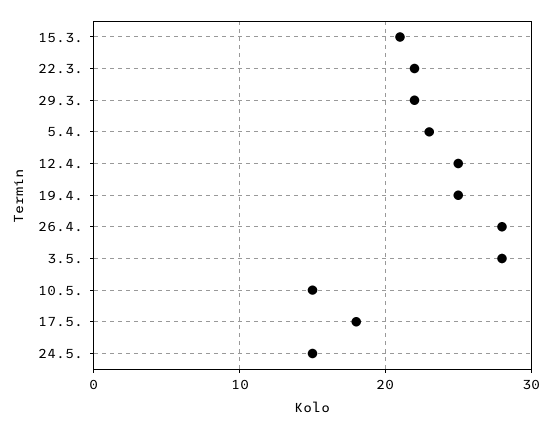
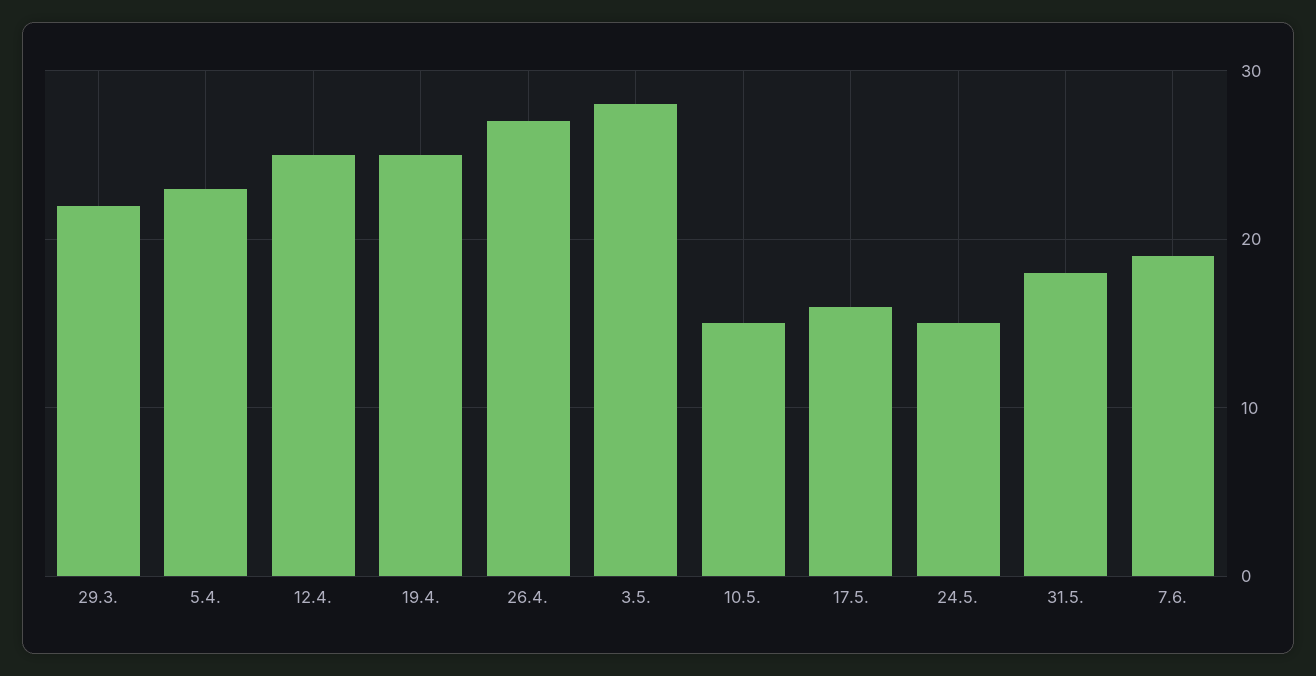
15.3.: 21 -> none
22.3.: 22 -> none
26.4.: 28 -> 27
17.5.: 18 -> 16
31.5.: none -> 18
7.6.: none -> 19

